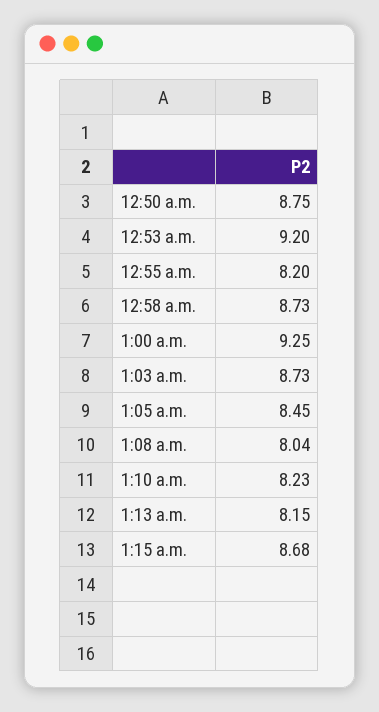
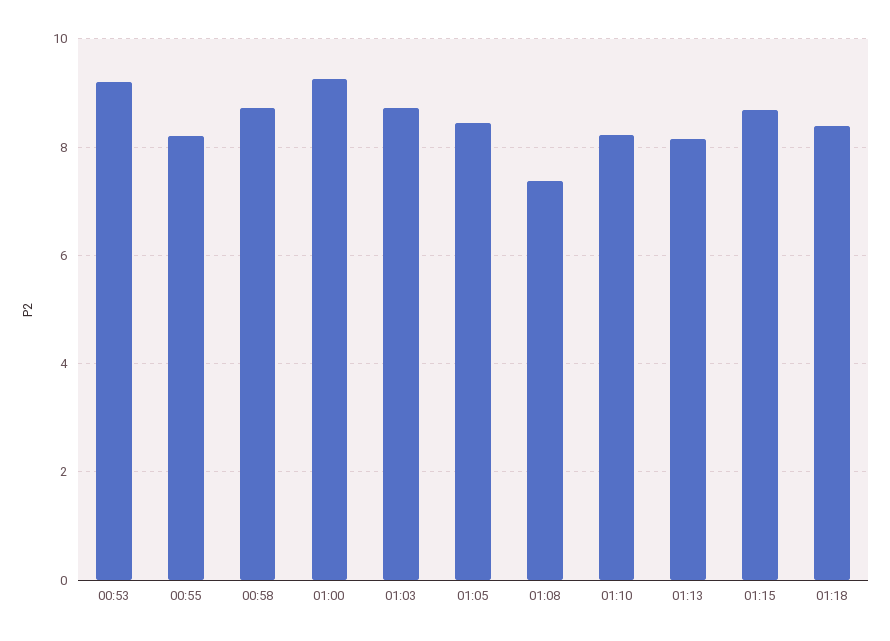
12:50 a.m.: 8.75 -> none
1:08 a.m.: 8.04 -> 7.4
01:18: none -> 8.4

